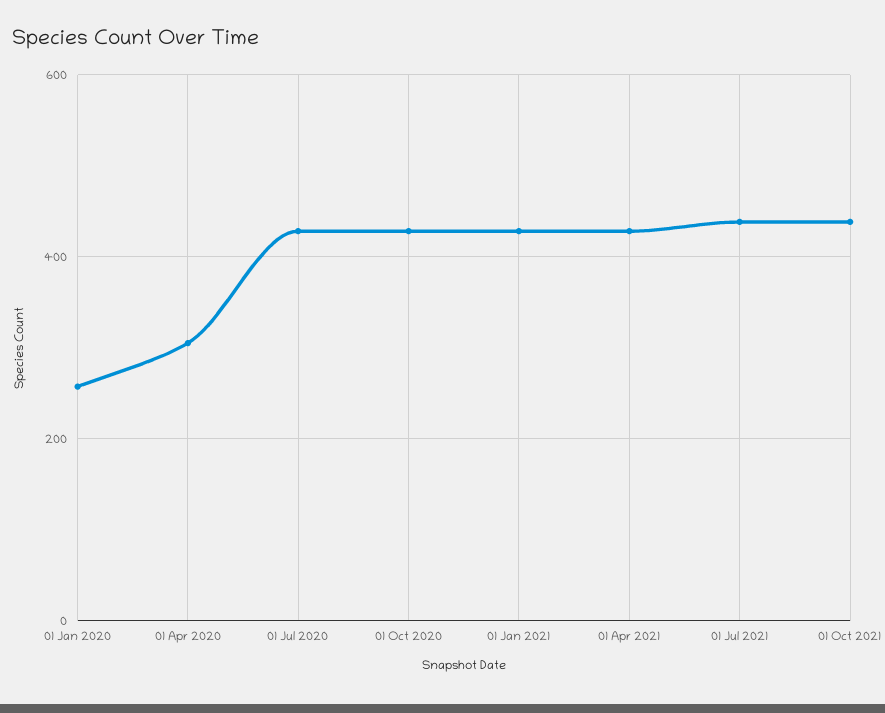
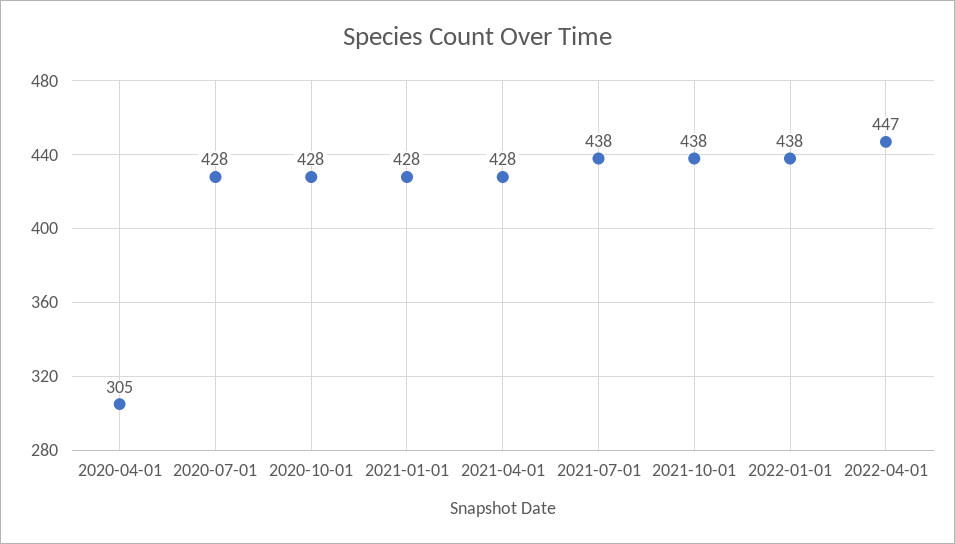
01 Jan 2020: 260 -> none
2022-01-01: none -> 438
2022-04-01: none -> 447

